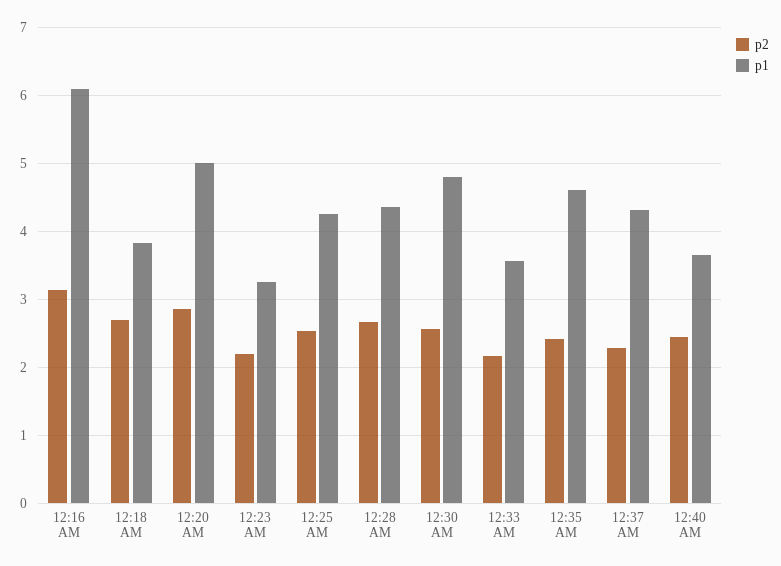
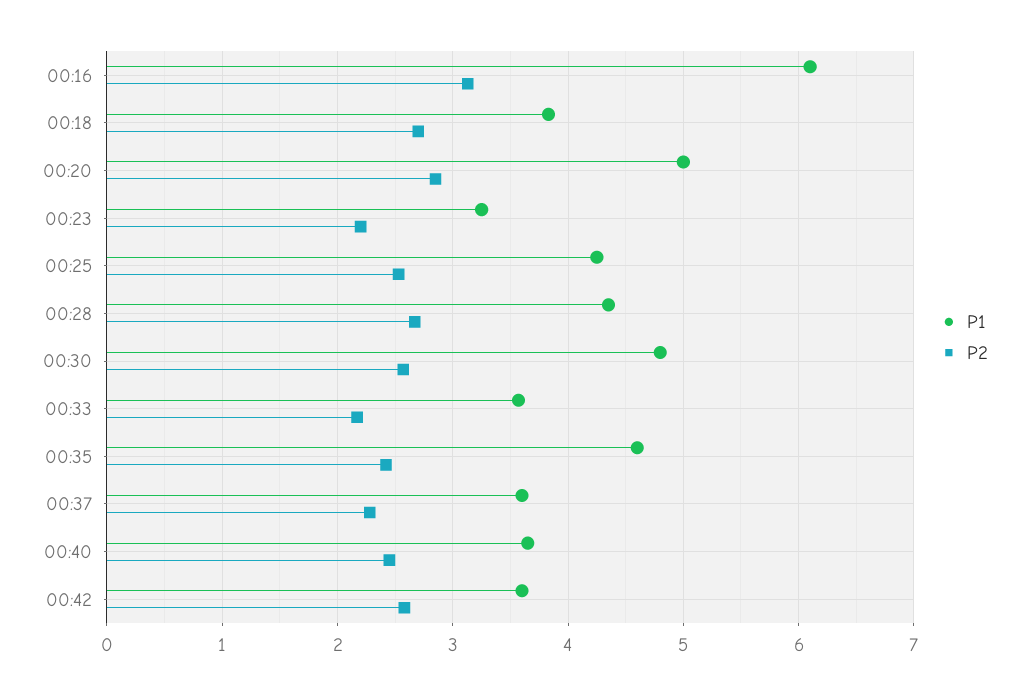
p1, 12:37 AM: 4.3 -> 3.6
p1, 00:42: none -> 3.6
p2, 00:42: none -> 2.6

